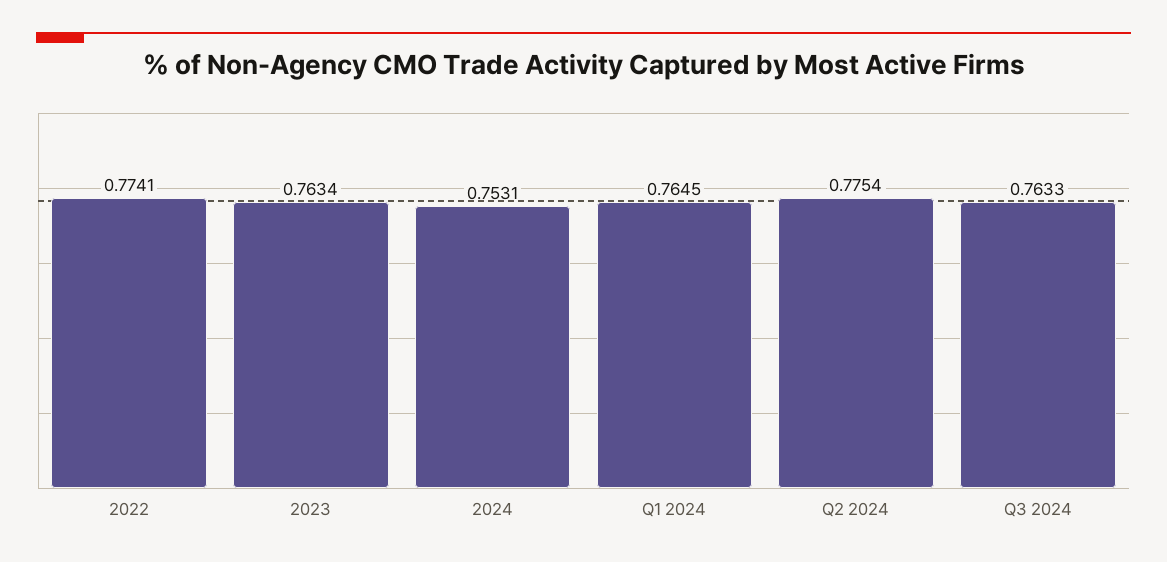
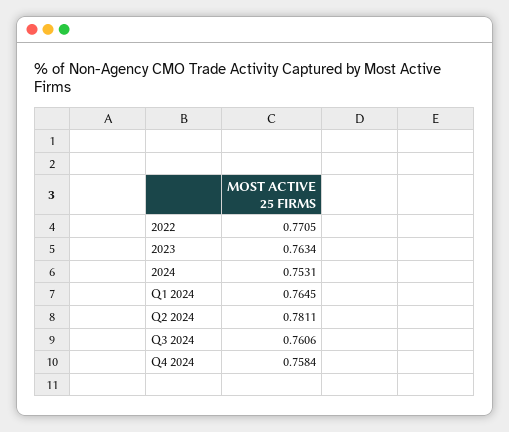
2022: 0.7741 -> 0.7705
Q2 2024: 0.7754 -> 0.7811
Q3 2024: 0.7633 -> 0.7606
Q4 2024: none -> 0.7584

